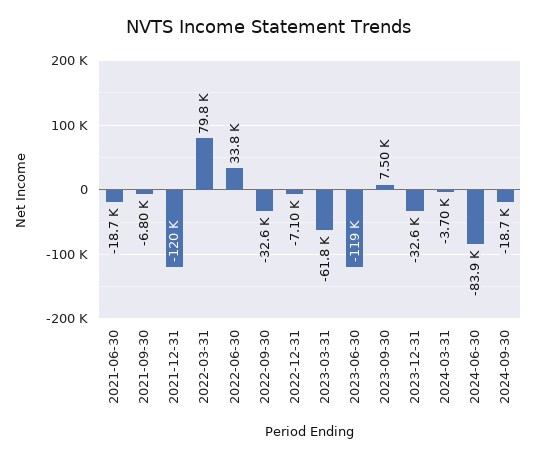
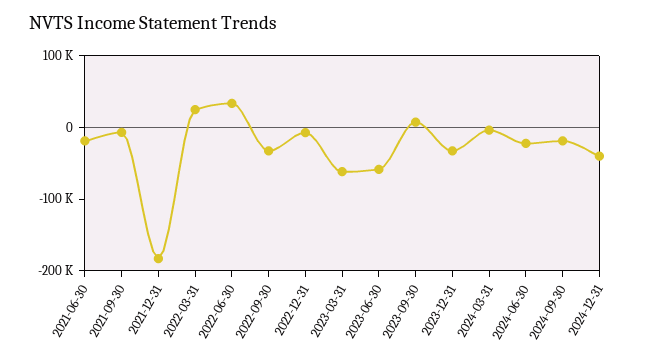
2021-12-31: -120000 -> -180000
2022-03-31: 79800 -> 20000
2023-06-30: -119000 -> -60000
2024-06-30: -83900 -> -20000
2024-12-31: none -> -40000

